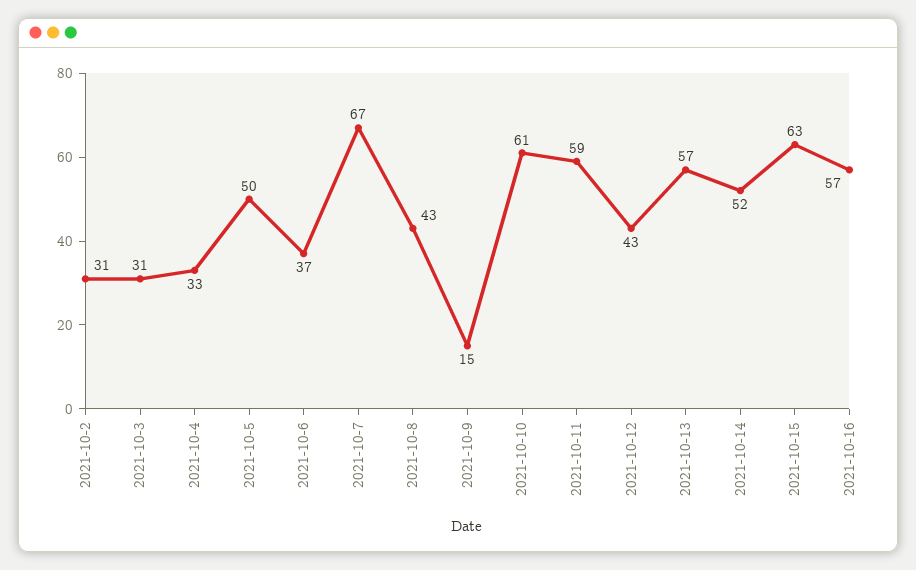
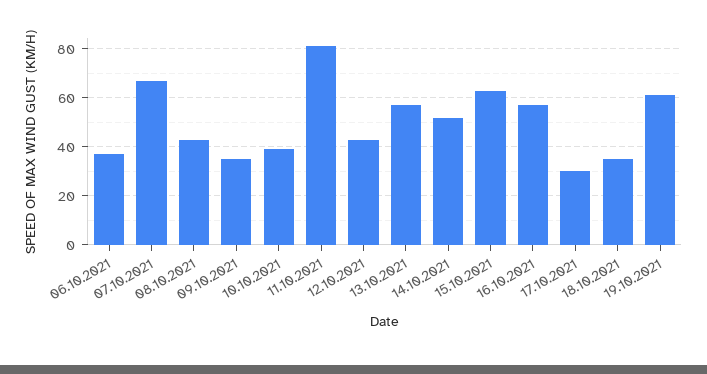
2021-10-2: 31 -> none
2021-10-3: 31 -> none
2021-10-4: 33 -> none
2021-10-5: 50 -> none
2021-10-9: 15 -> 35
2021-10-10: 61 -> 40
2021-10-11: 59 -> 80
17.10.2021: none -> 30
18.10.2021: none -> 35
19.10.2021: none -> 60

